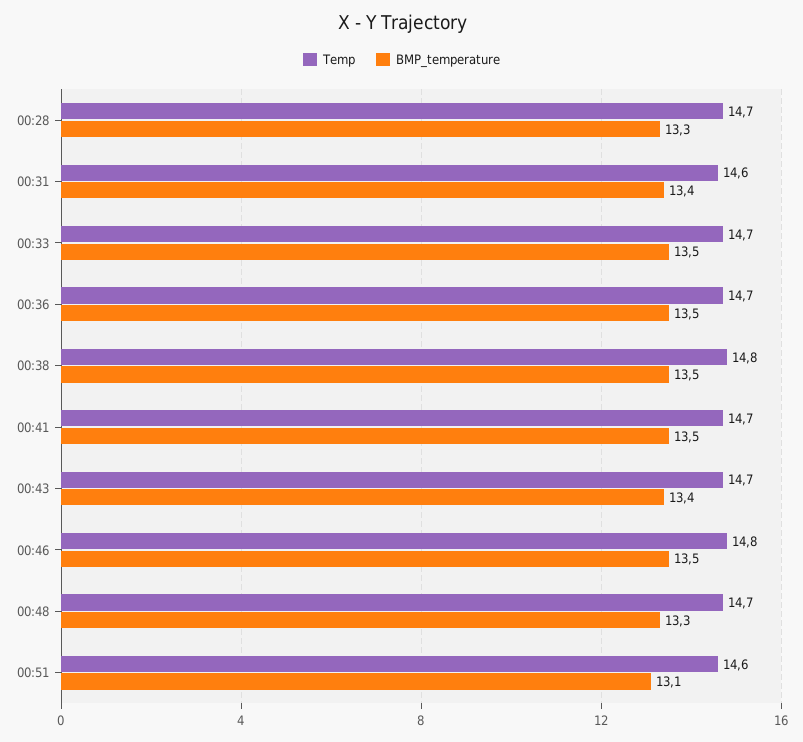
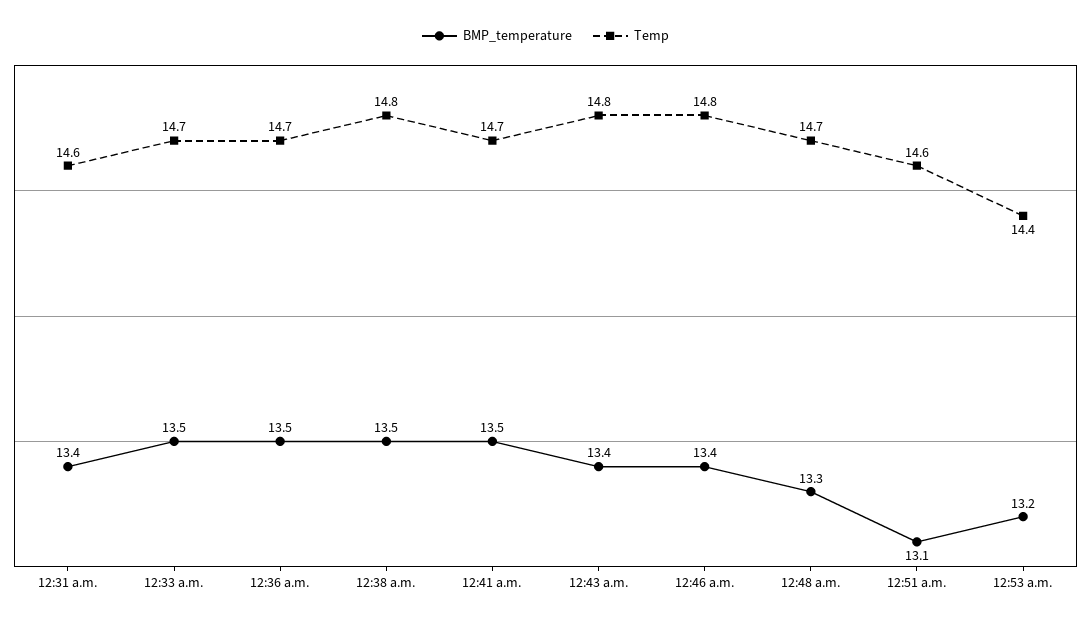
Temp, 00:28: 14.7 -> none
BMP_temperature, 00:28: 13.3 -> none
Temp, 00:43: 14.7 -> 14.8
BMP_temperature, 00:46: 13.5 -> 13.4
BMP_temperature, 12:53 a.m.: none -> 13.2
Temp, 12:53 a.m.: none -> 14.4

